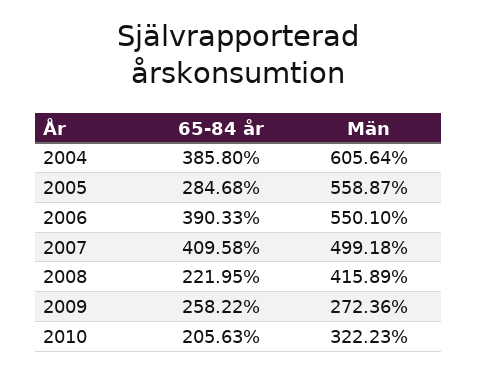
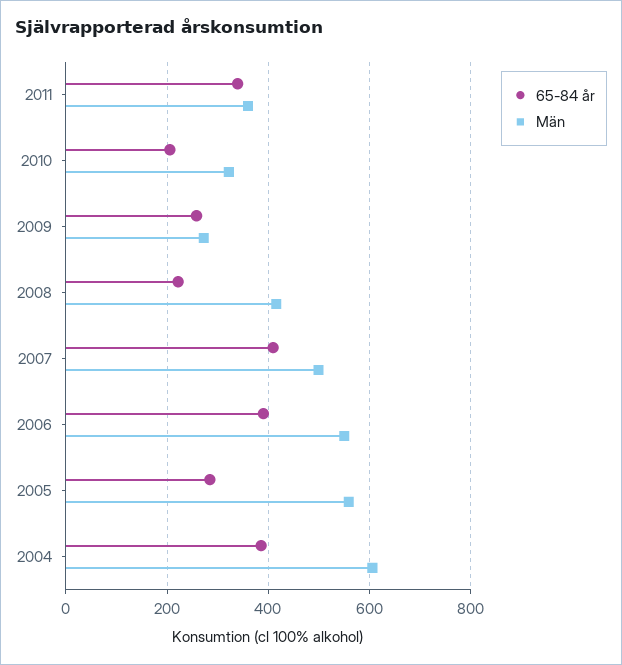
65-84 år, 2011: none -> 340
Män, 2011: none -> 360

